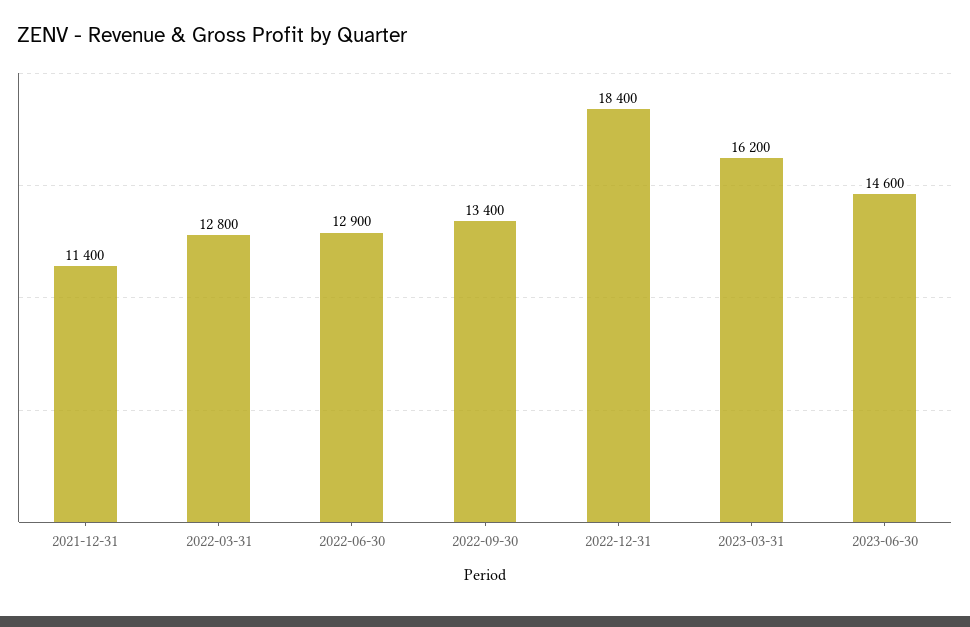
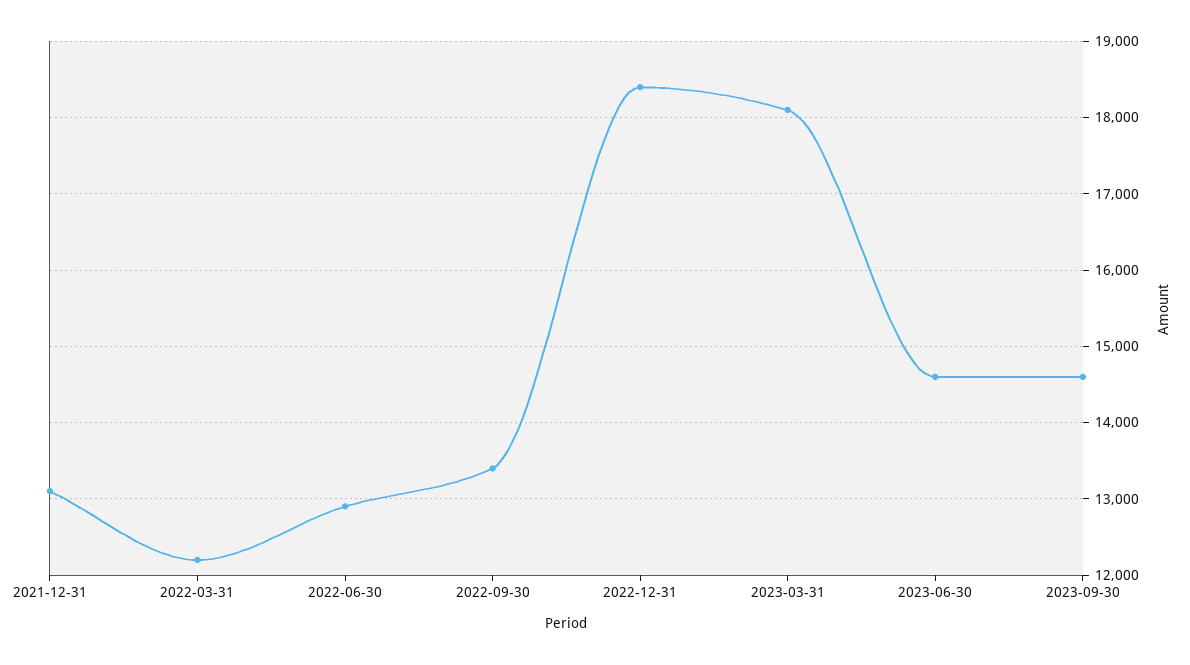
2021-12-31: 11400 -> 13100
2022-03-31: 12800 -> 12200
2023-03-31: 16200 -> 18100
2023-09-30: none -> 14600

